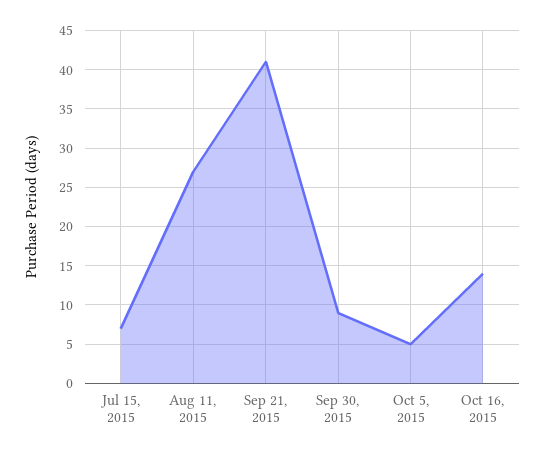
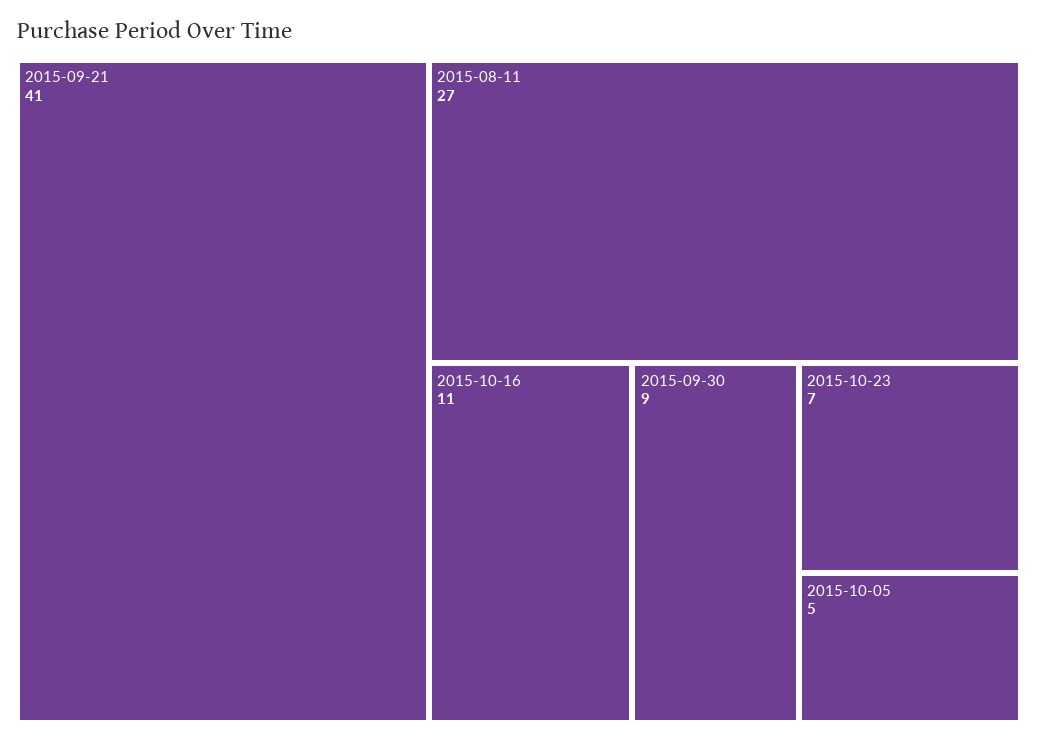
Jul 15, 2015: 7 -> none
Oct 16, 2015: 14 -> 11
2015-10-23: none -> 7

